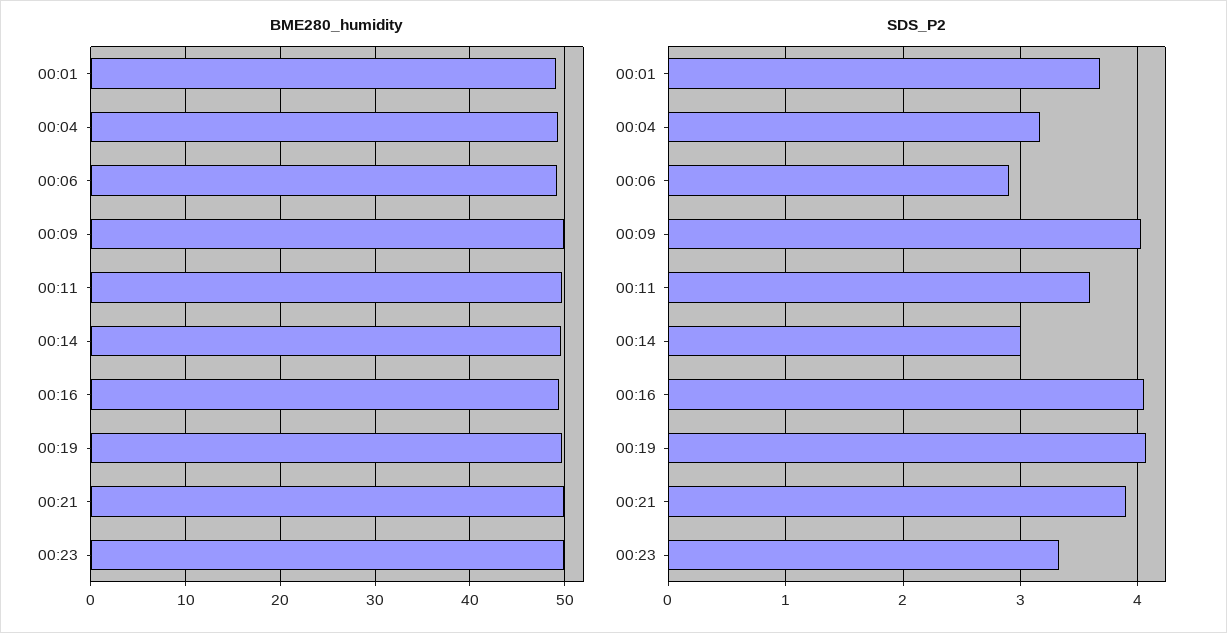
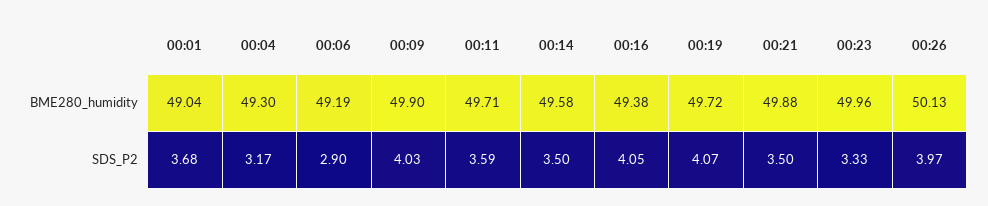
SDS_P2, 00:14: 3 -> 3.5
SDS_P2, 00:21: 3.9 -> 3.5
BME280_humidity, 00:26: none -> 50.13
SDS_P2, 00:26: none -> 3.97

